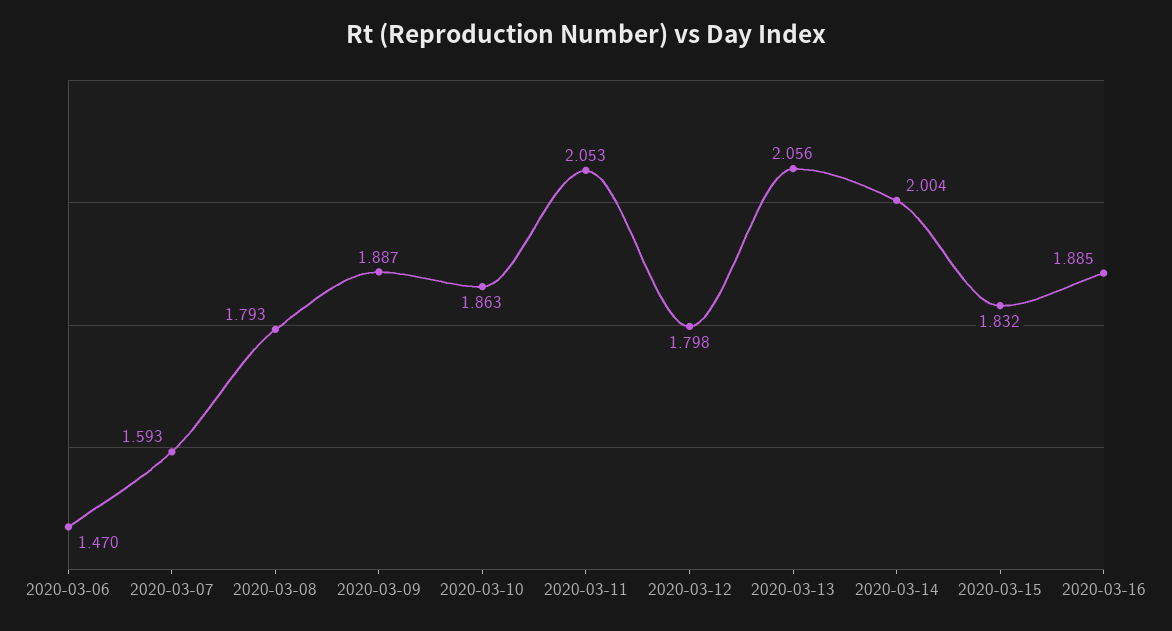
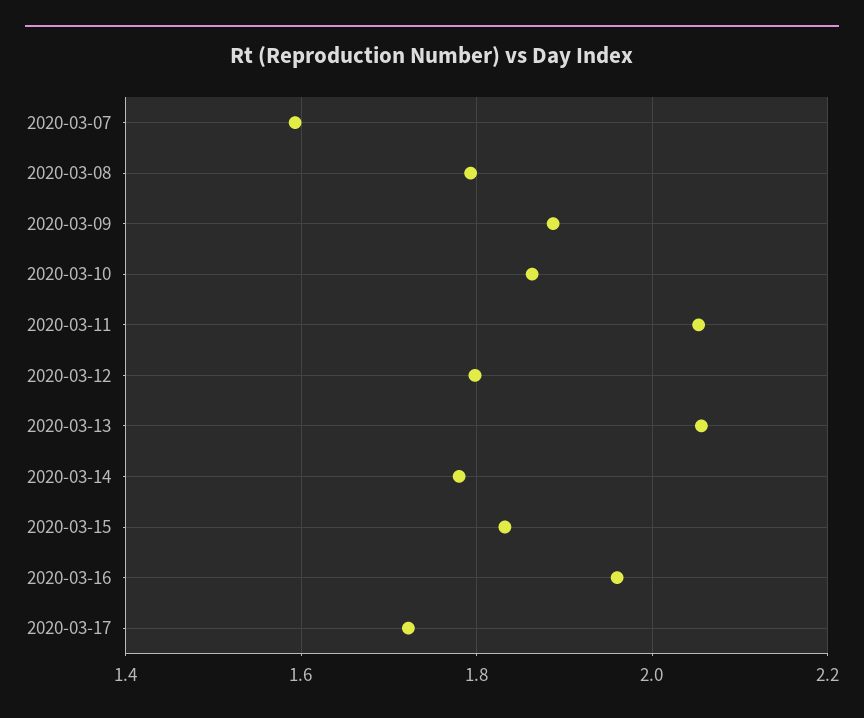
2020-03-06: 1.47 -> none
2020-03-14: 2.004 -> 1.78
2020-03-16: 1.885 -> 1.96
2020-03-17: none -> 1.72

